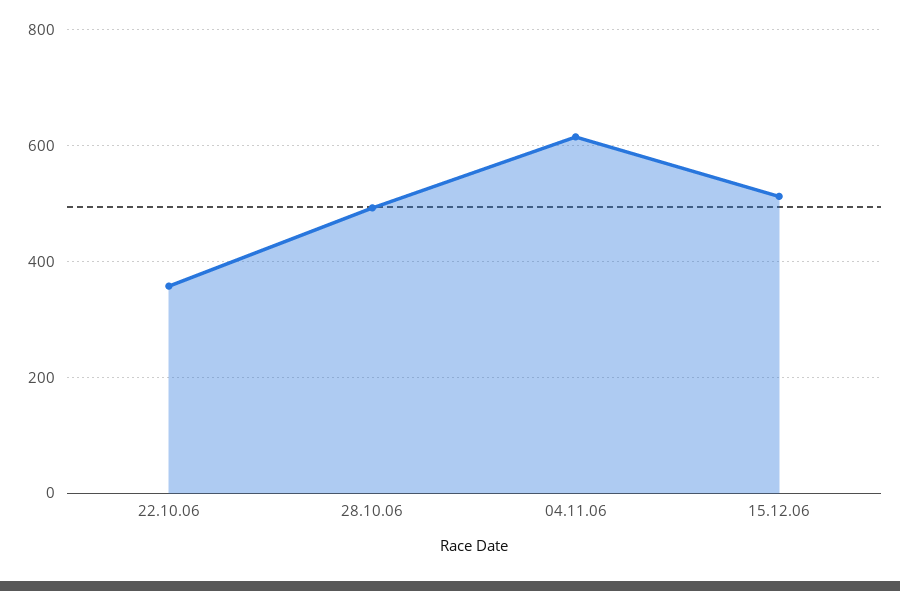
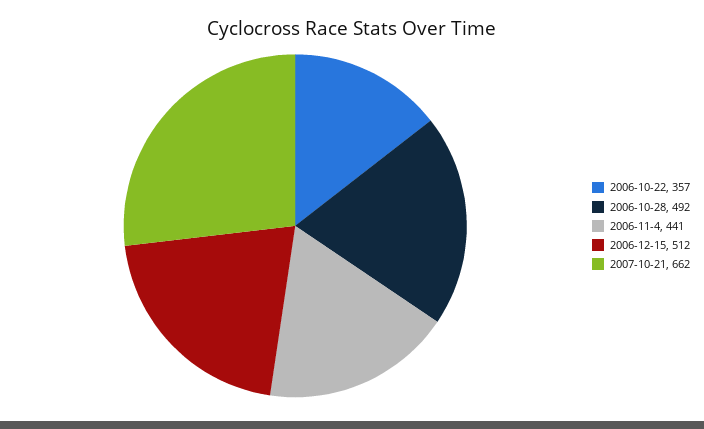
04.11.06: 620 -> 441
2007-10-21: none -> 662

